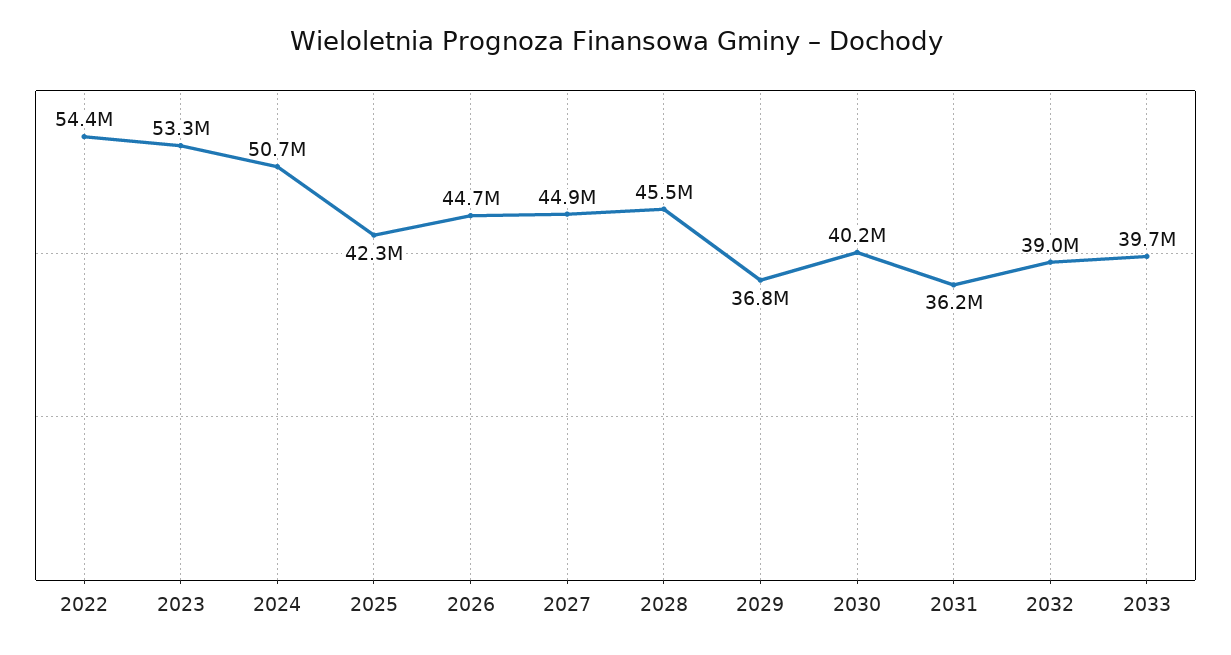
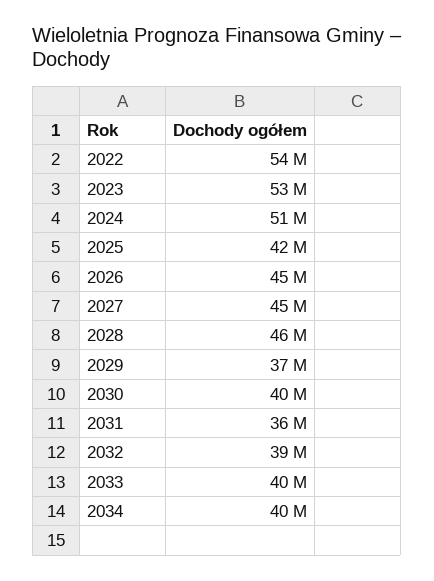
2034: none -> 40000000

